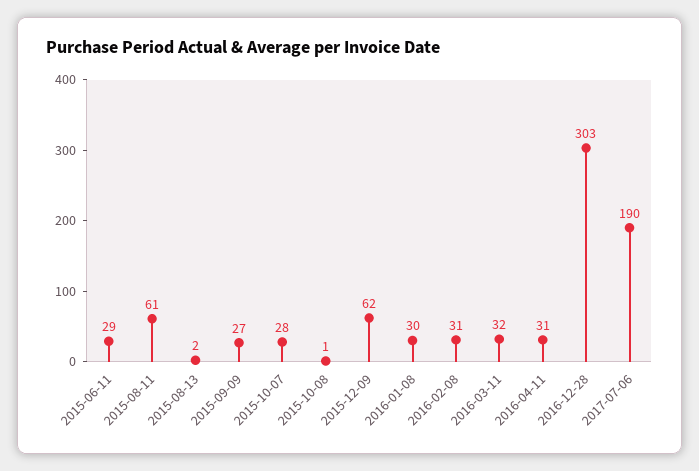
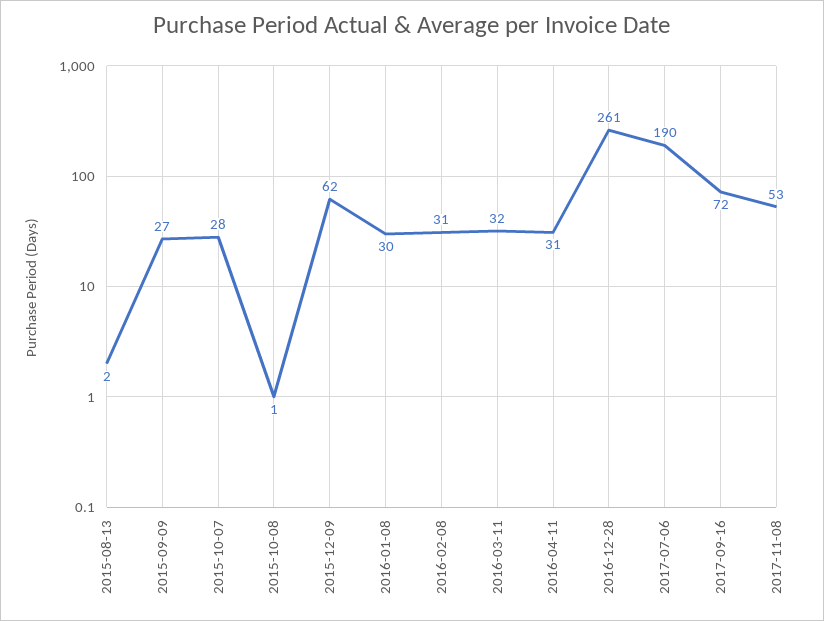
2015-06-11: 29 -> none
2015-08-11: 61 -> none
2016-12-28: 303 -> 261
2017-09-16: none -> 72
2017-11-08: none -> 53

